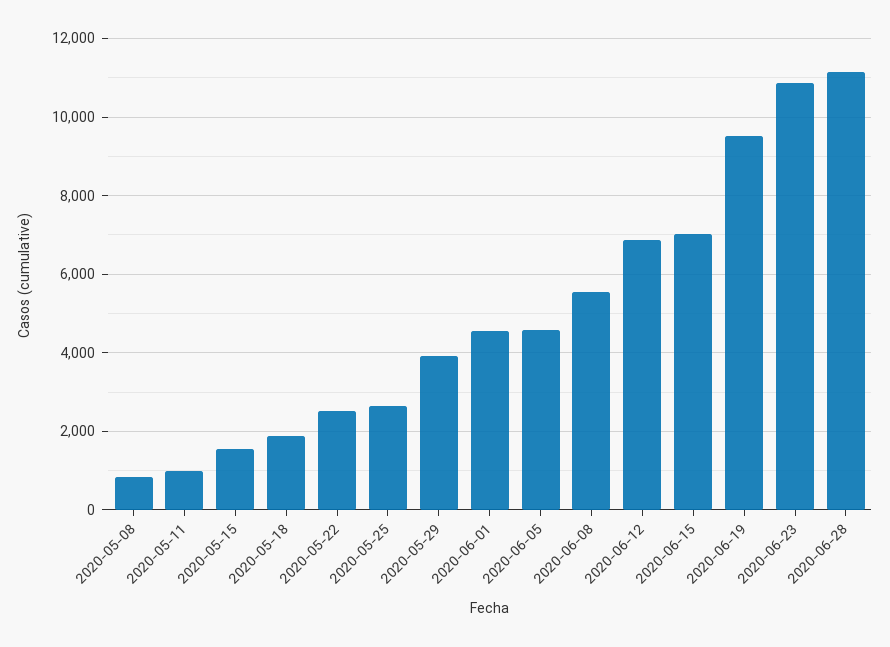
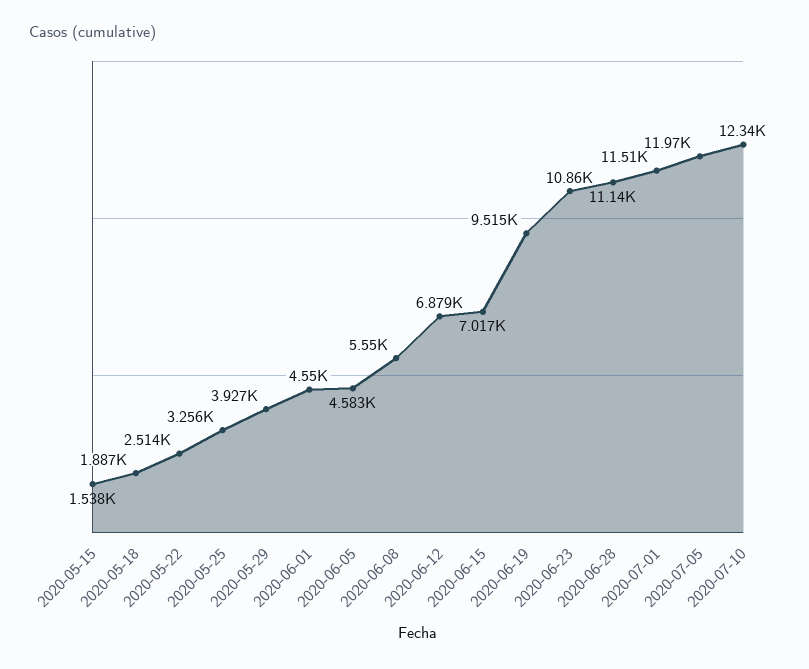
2020-05-08: 800 -> none
2020-05-11: 1000 -> none
2020-05-25: 2600 -> 3256
2020-07-01: none -> 11510
2020-07-05: none -> 11970
2020-07-10: none -> 12340

